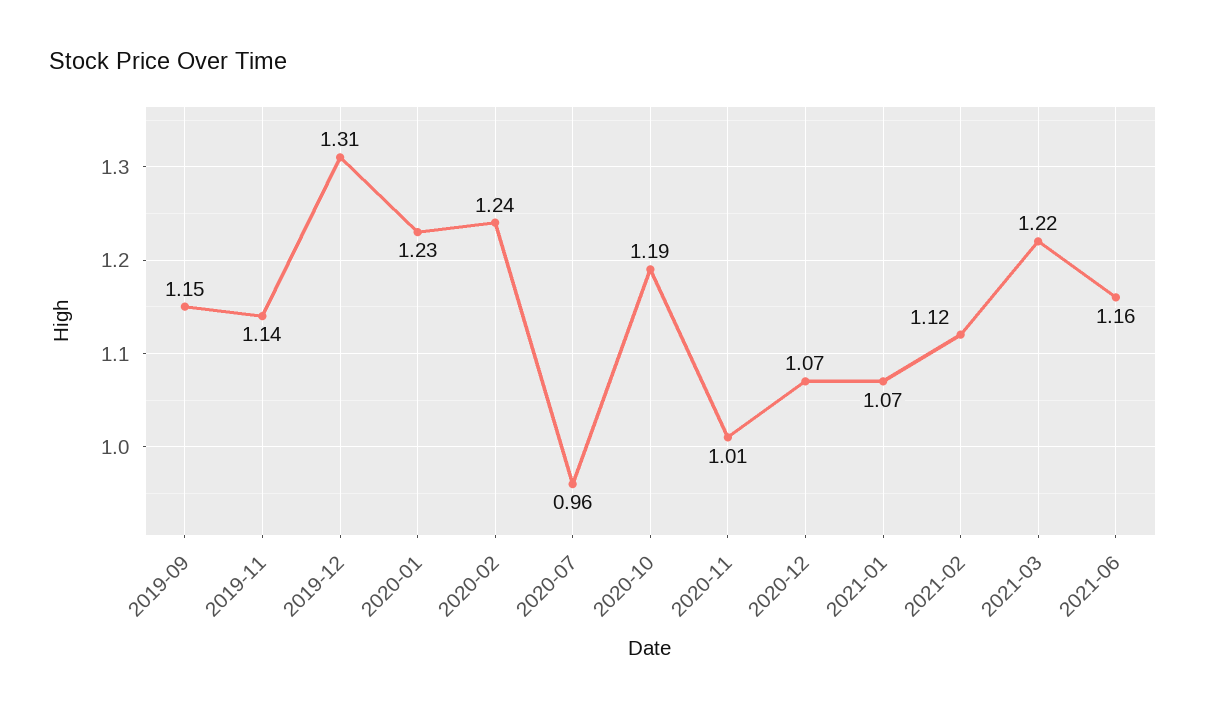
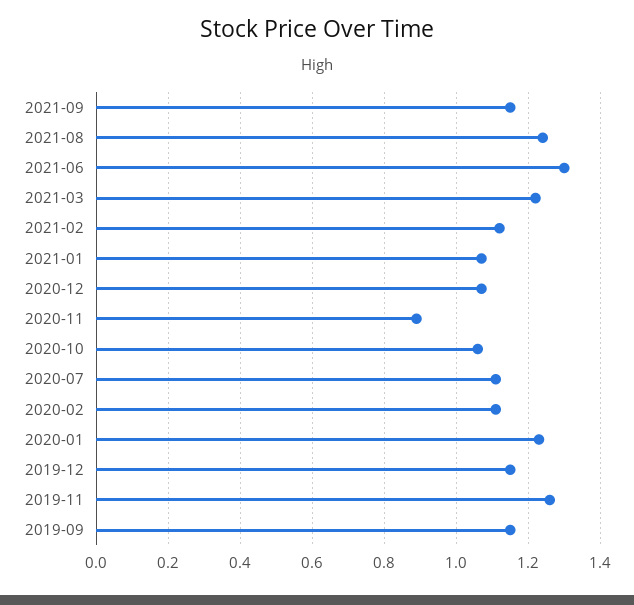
2019-11: 1.14 -> 1.25
2019-12: 1.31 -> 1.15
2020-02: 1.24 -> 1.1
2020-07: 0.96 -> 1.1
2020-10: 1.19 -> 1.05
2020-11: 1.01 -> 0.9
2021-06: 1.16 -> 1.3
2021-09: none -> 1.15
2021-08: none -> 1.25

